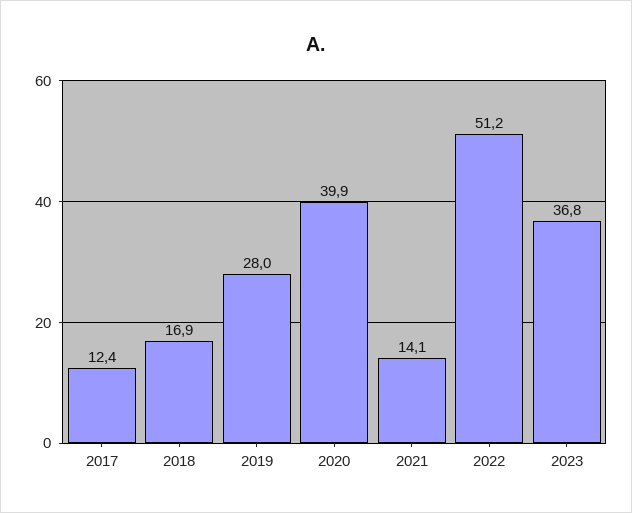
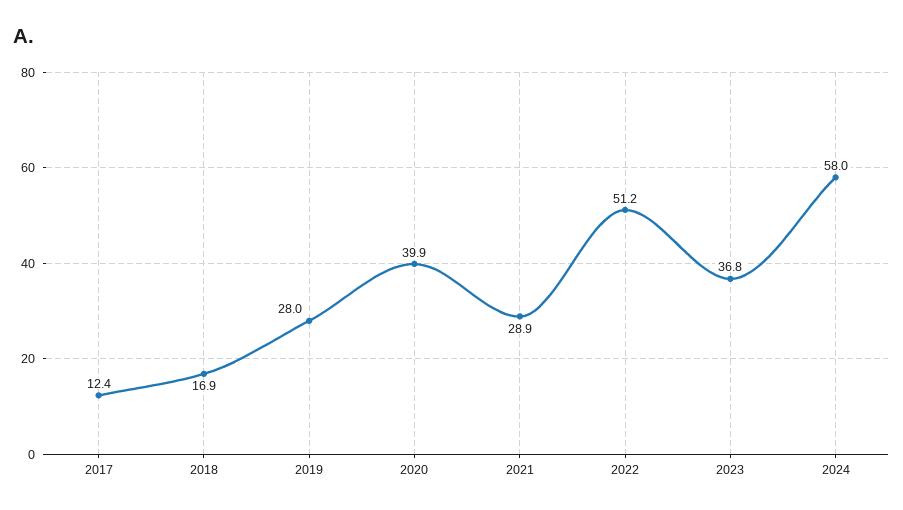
2021: 14.1 -> 28.9
2024: none -> 58

